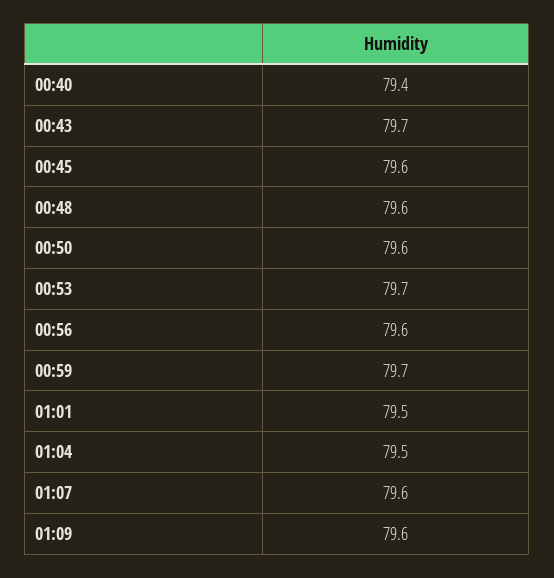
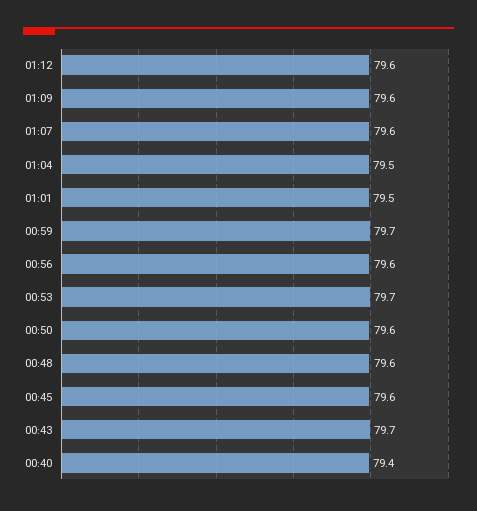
01:12: none -> 79.6

